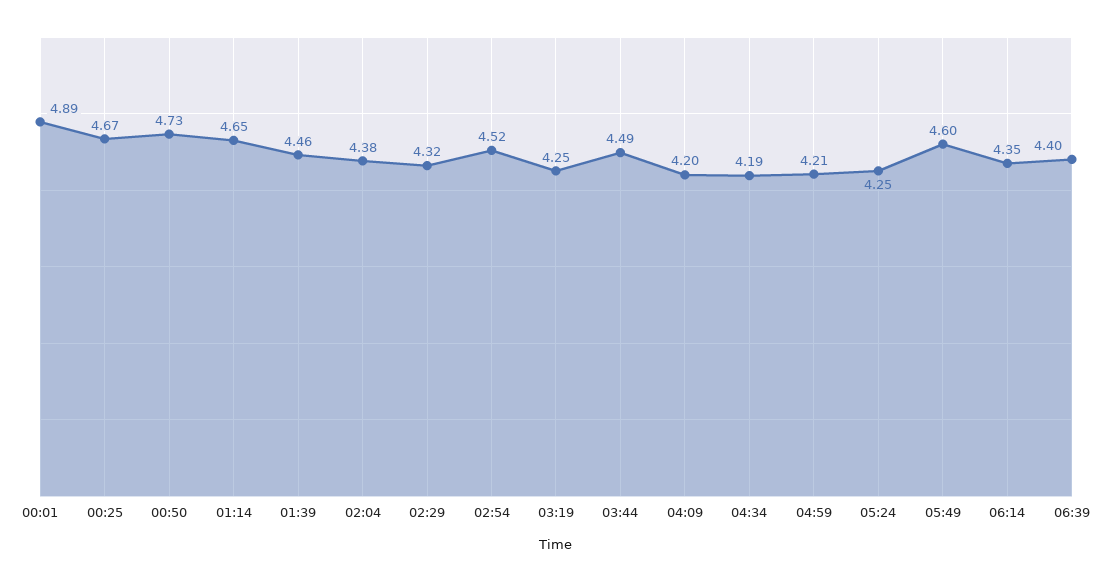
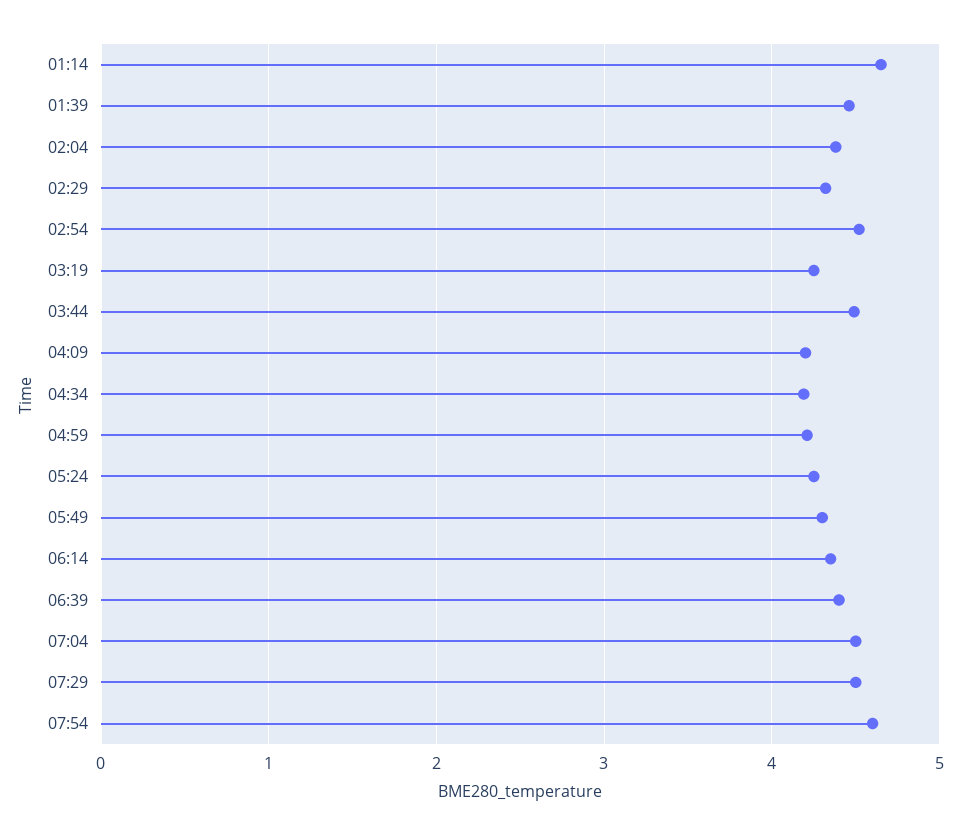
00:01: 4.89 -> none
00:25: 4.67 -> none
00:50: 4.73 -> none
05:49: 4.6 -> 4.3
07:04: none -> 4.5
07:29: none -> 4.5
07:54: none -> 4.6

